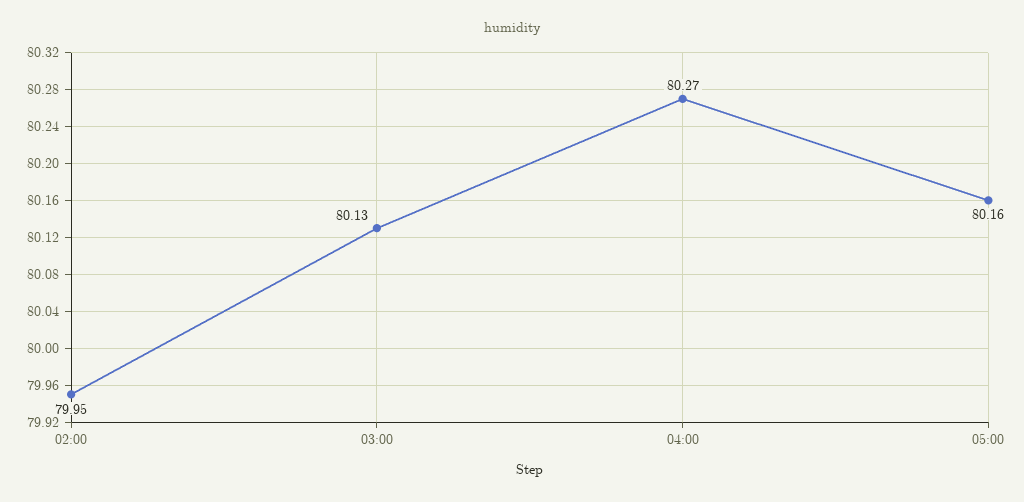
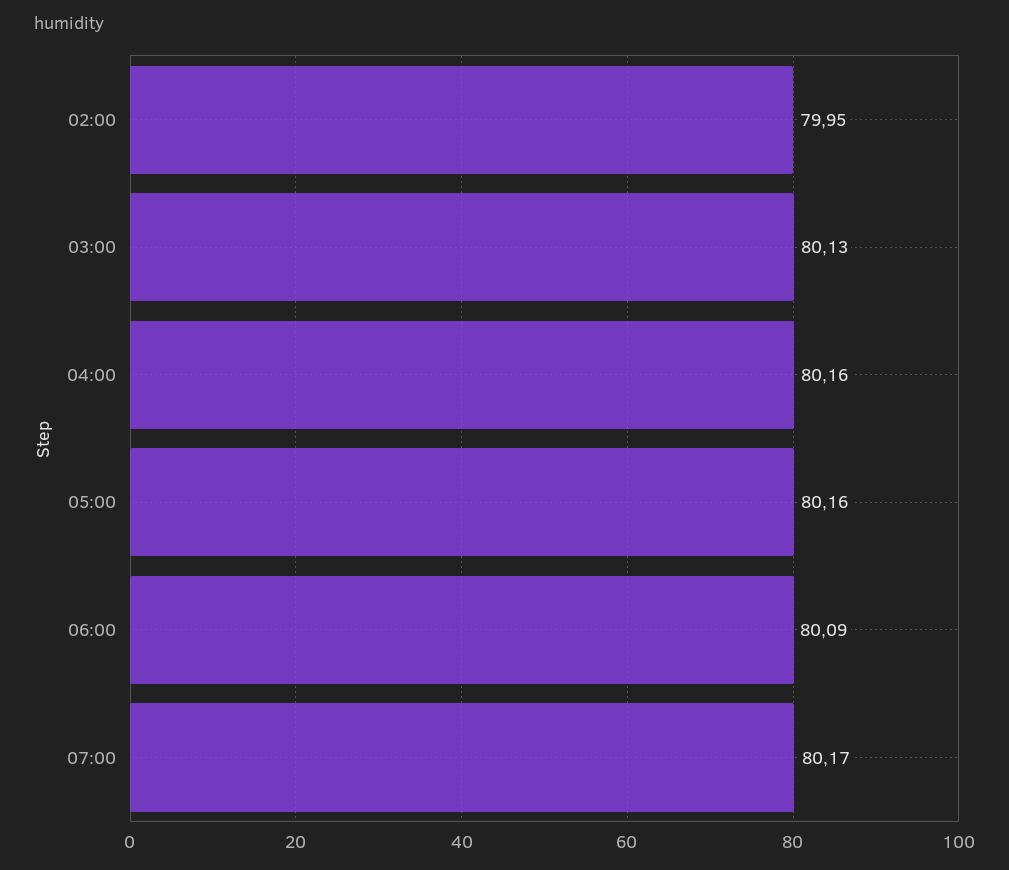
04:00: 80.27 -> 80.16
06:00: none -> 80.09
07:00: none -> 80.17

